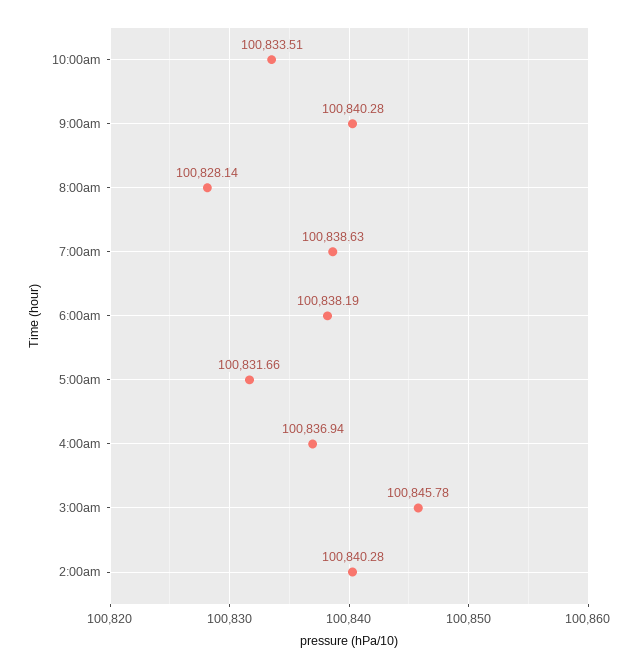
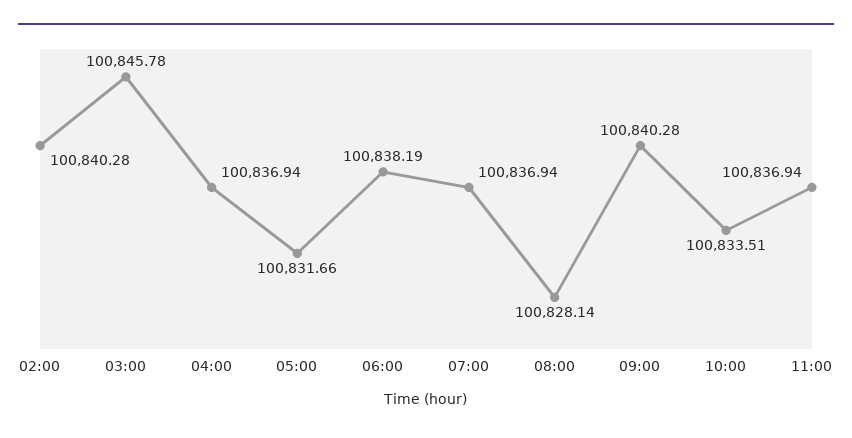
7:00am: 100838.63 -> 100836.94
11:00: none -> 100836.94

